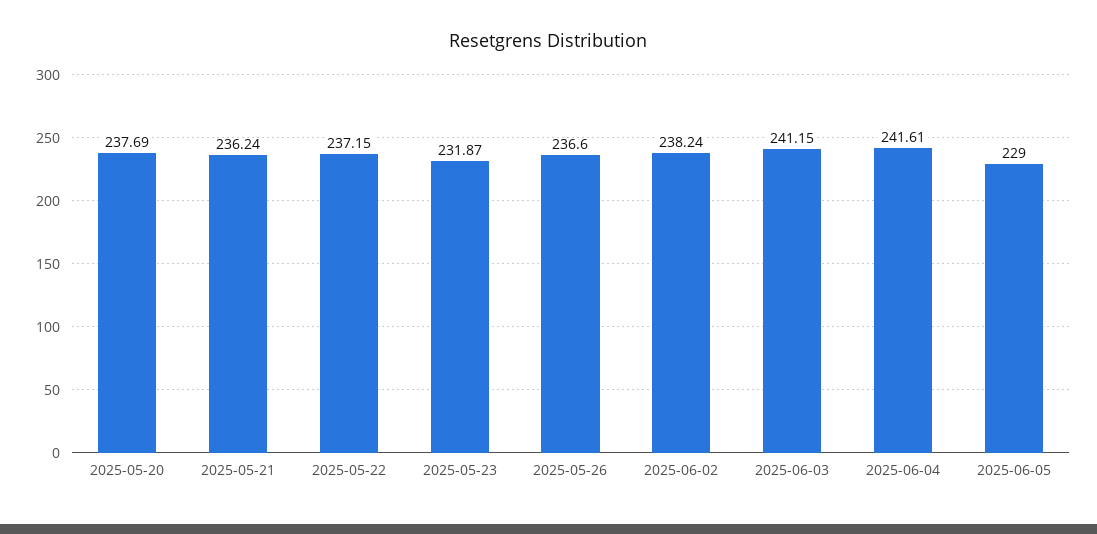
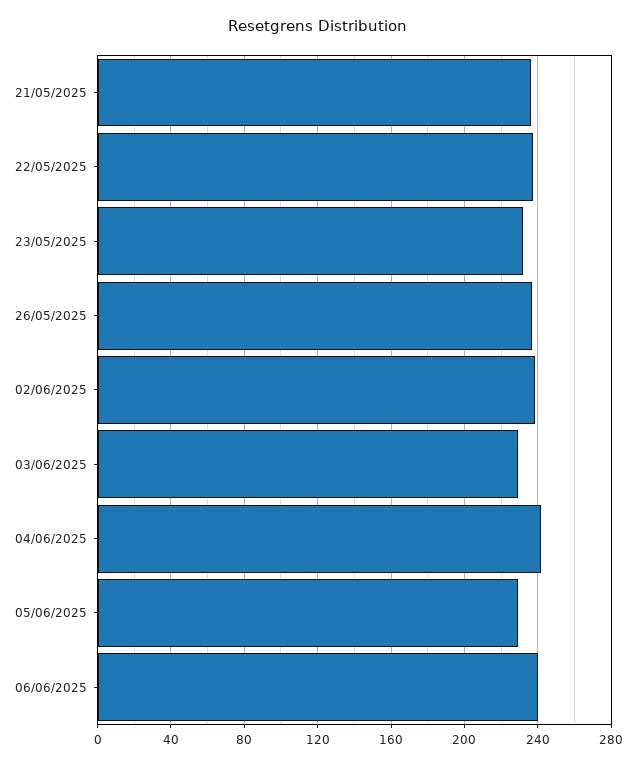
2025-05-20: 237.69 -> none
2025-06-03: 241.15 -> 230
06/06/2025: none -> 240

